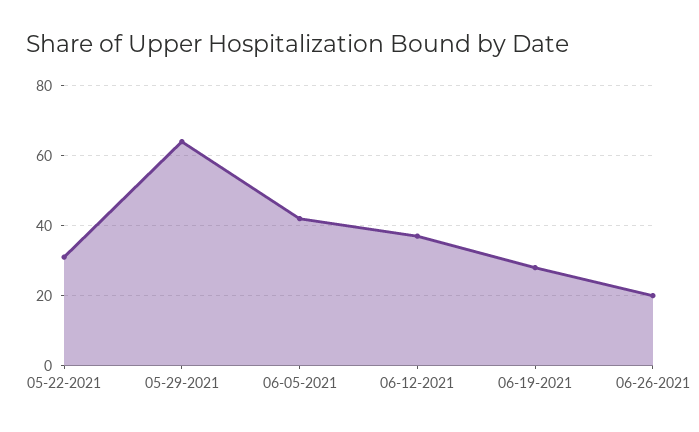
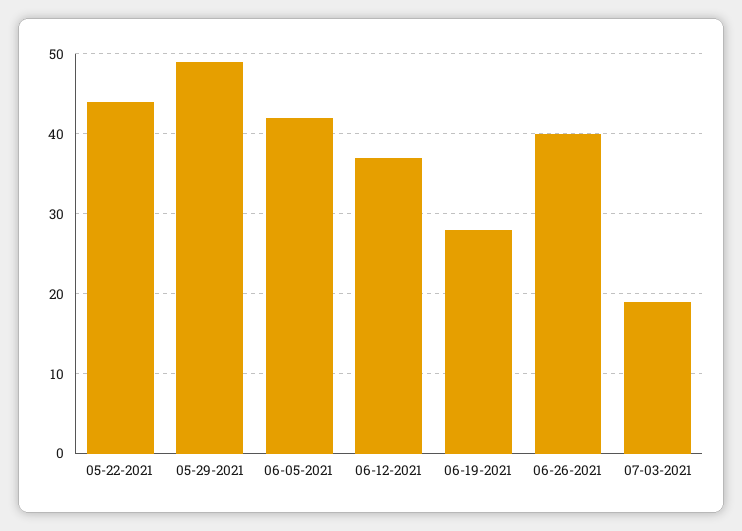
05-22-2021: 30 -> 44
05-29-2021: 65 -> 49
06-26-2021: 20 -> 40
07-03-2021: none -> 19

